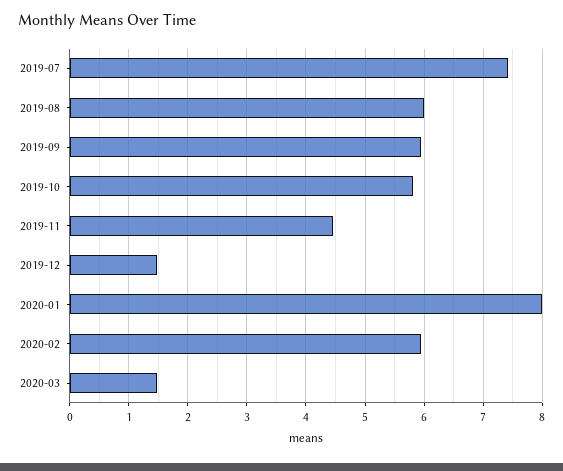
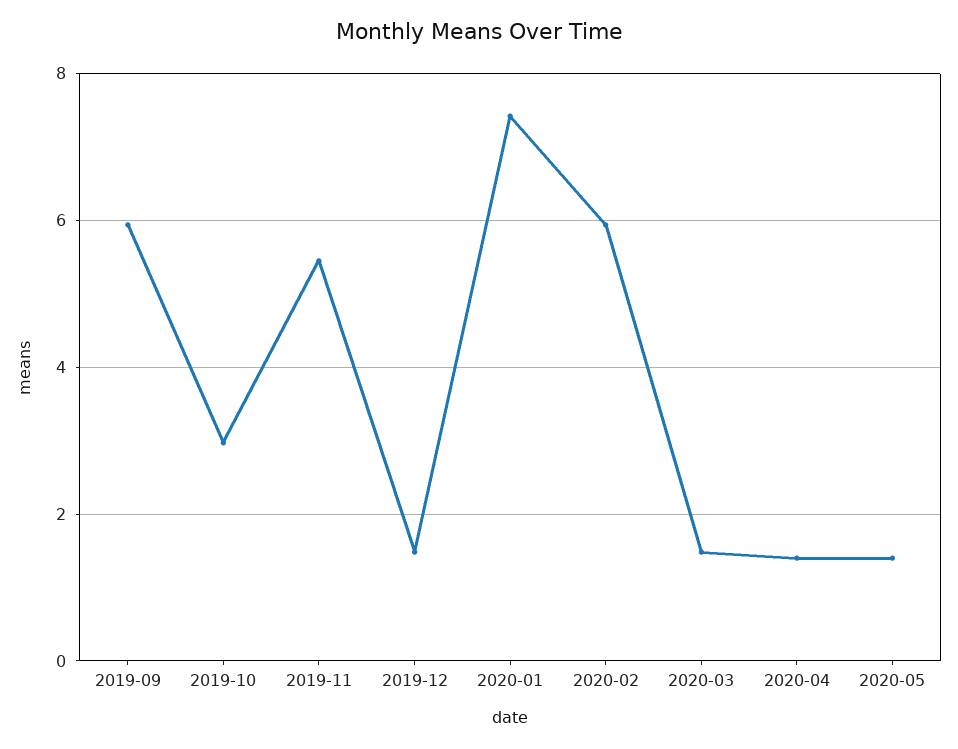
2019-07: 7.4 -> none
2019-08: 6 -> none
2019-10: 5.8 -> 3
2019-11: 4.4 -> 5.4
2020-01: 8 -> 7.4
2020-04: none -> 1.4
2020-05: none -> 1.4

